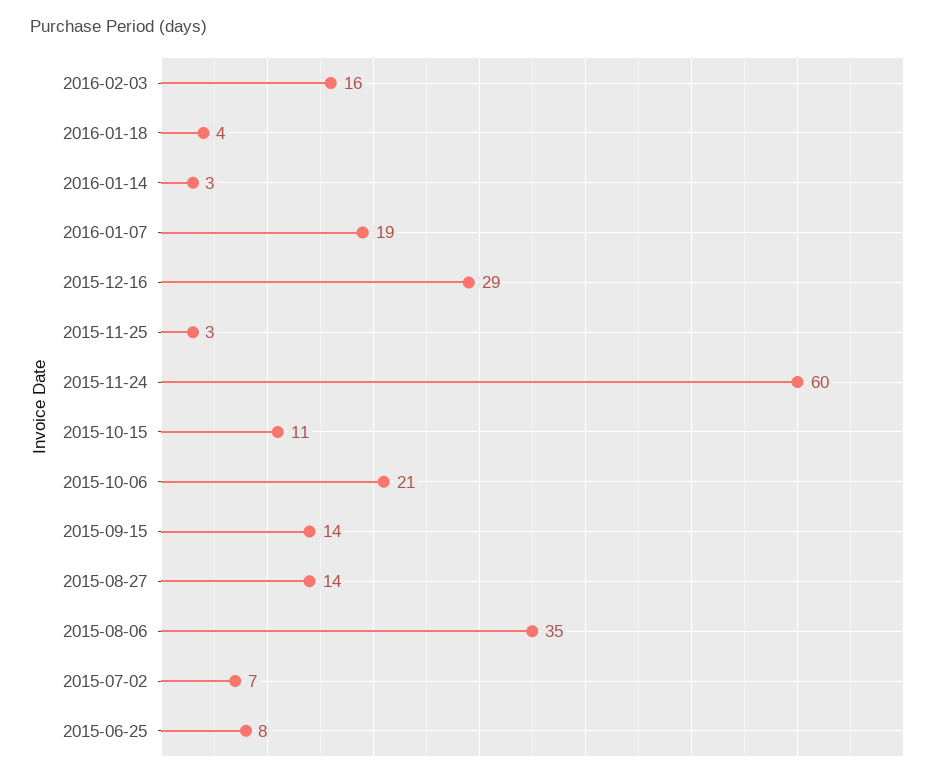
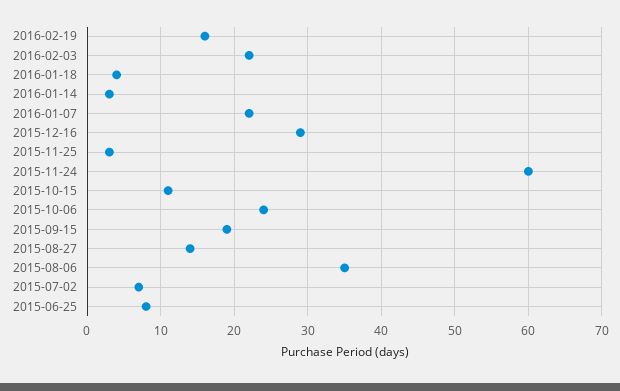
2016-02-03: 16 -> 22
2016-01-07: 19 -> 22
2015-10-06: 21 -> 24
2015-09-15: 14 -> 19
2016-02-19: none -> 16

